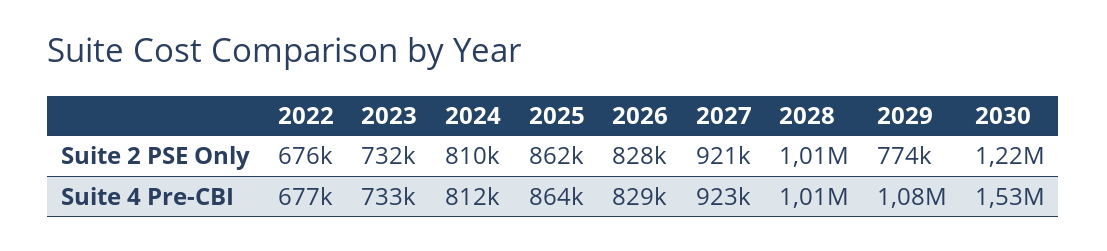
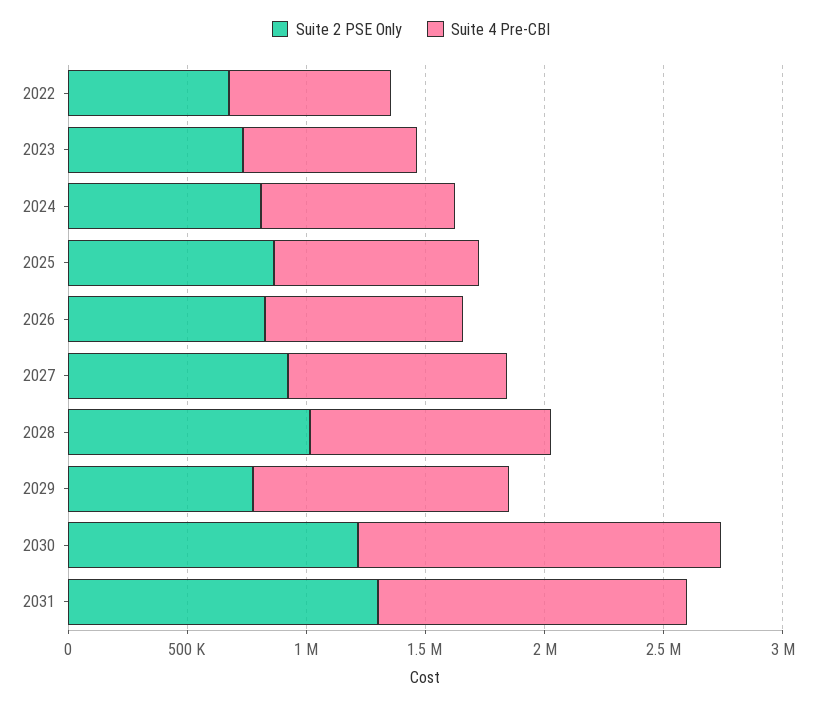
Suite 2 PSE Only, 2031: none -> 1300000
Suite 4 Pre-CBI, 2031: none -> 1300000

